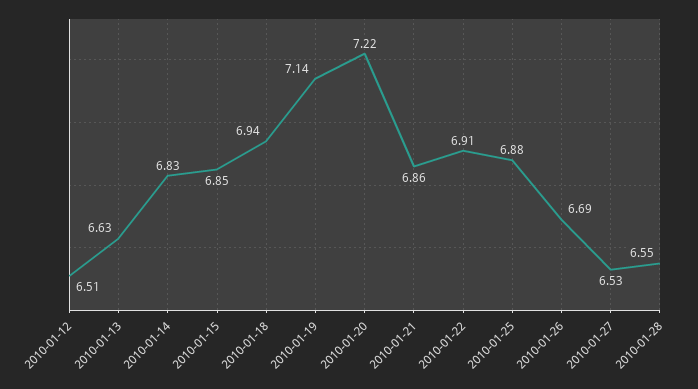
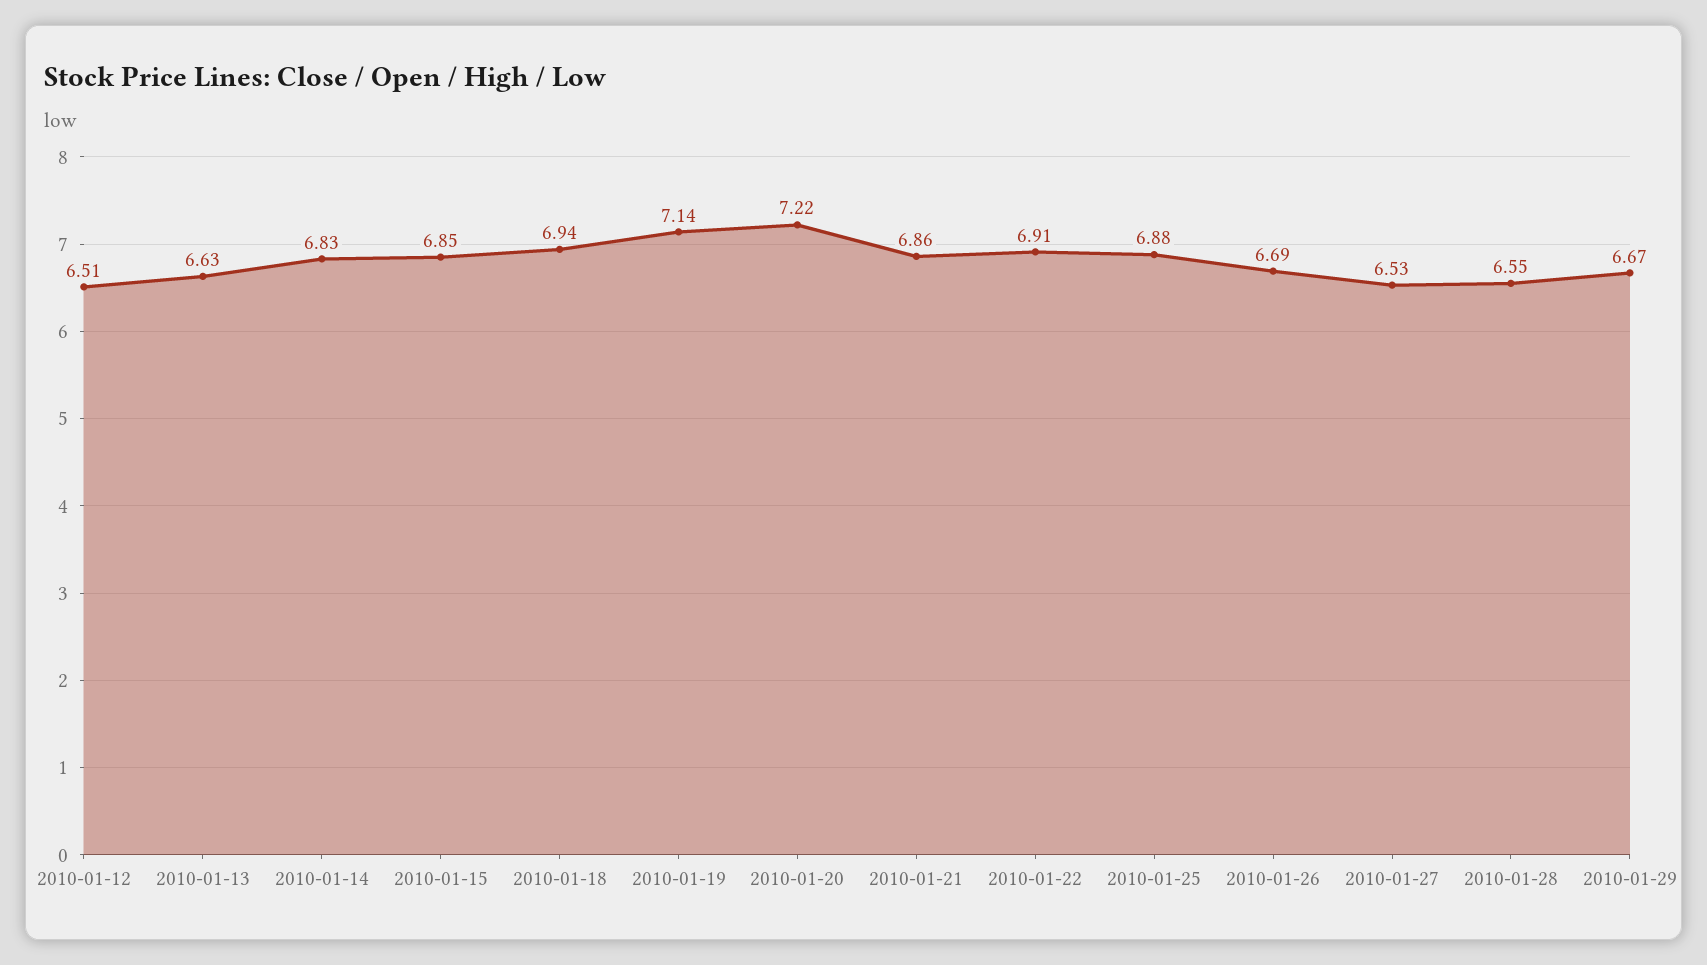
2010-01-29: none -> 6.67

